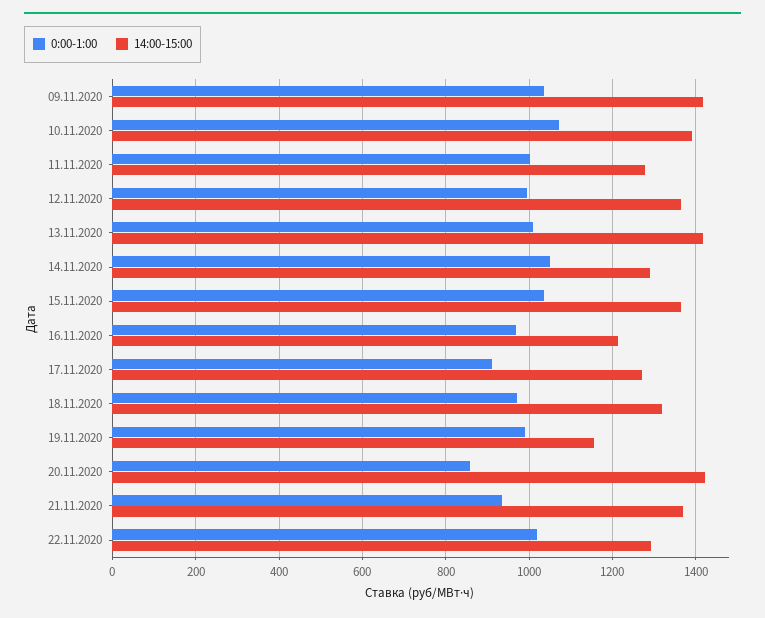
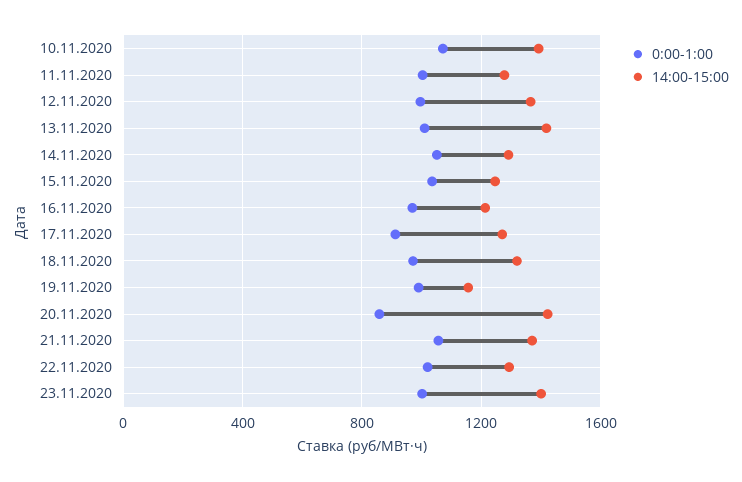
0:00-1:00, 09.11.2020: 1040 -> none
14:00-15:00, 09.11.2020: 1420 -> none
14:00-15:00, 15.11.2020: 1360 -> 1250
0:00-1:00, 21.11.2020: 940 -> 1050
0:00-1:00, 23.11.2020: none -> 1000
14:00-15:00, 23.11.2020: none -> 1400

